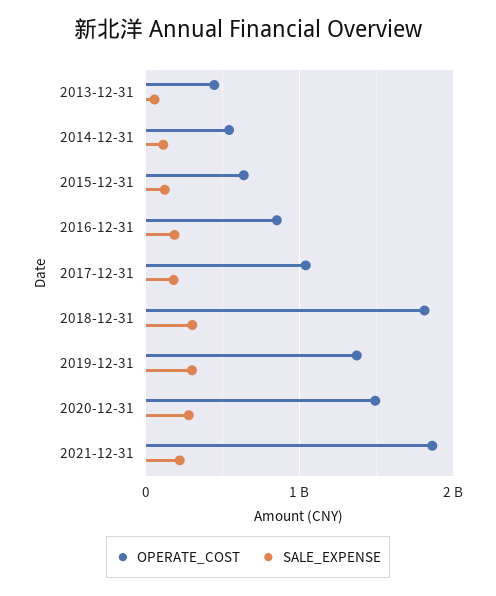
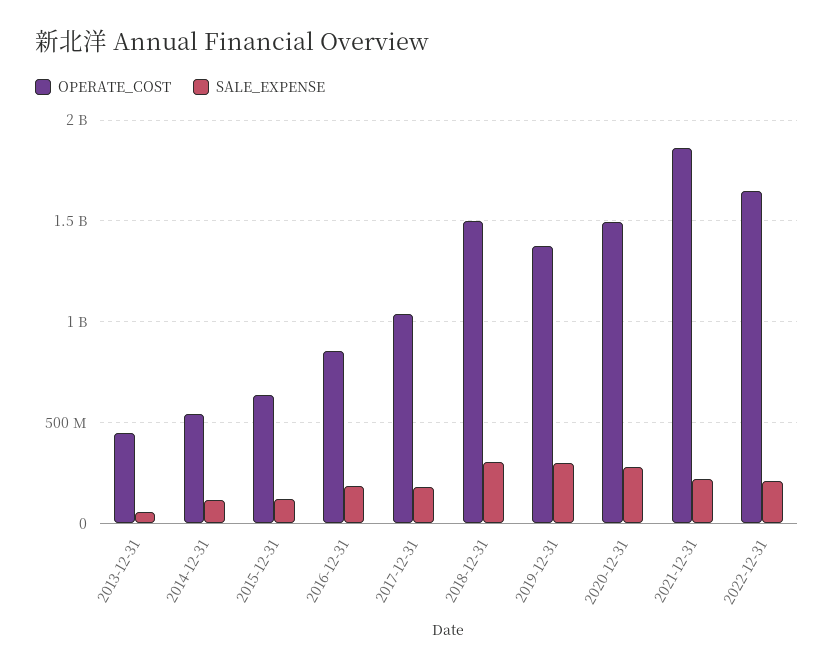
OPERATE_COST, 2018-12-31: 1800000000 -> 1500000000
OPERATE_COST, 2022-12-31: none -> 1650000000
SALE_EXPENSE, 2022-12-31: none -> 200000000

